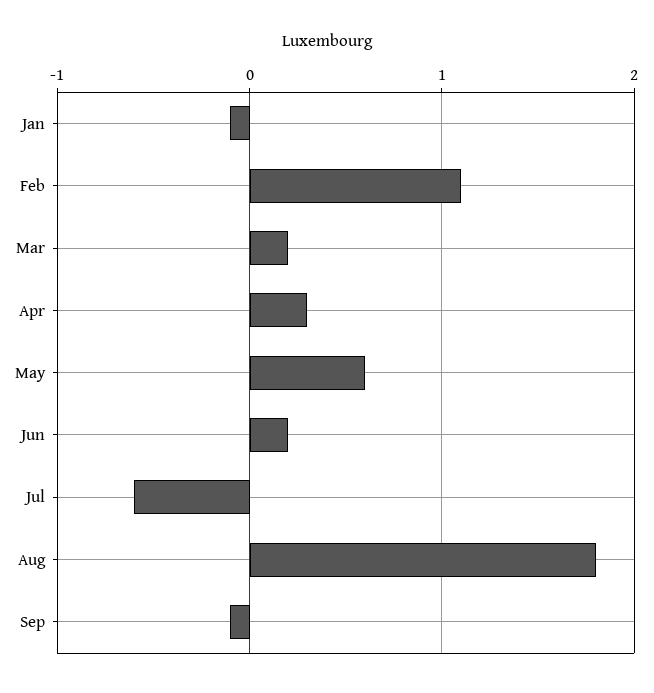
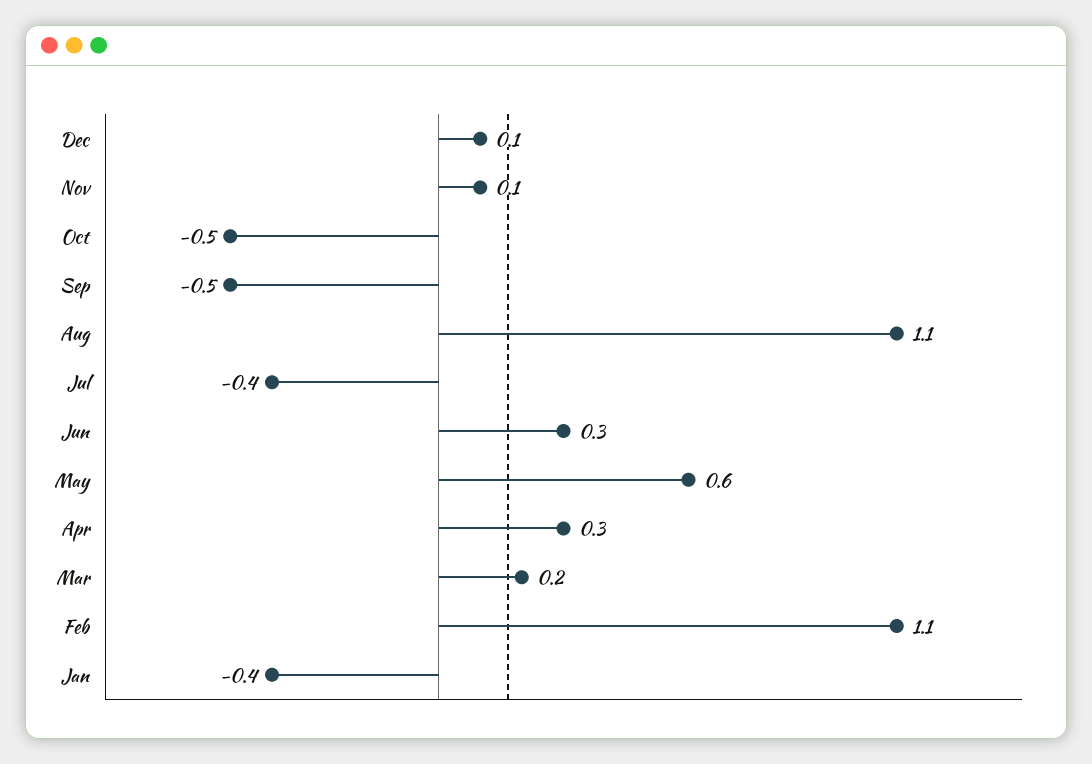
Jan: -0.1 -> -0.4
Jun: 0.2 -> 0.3
Jul: -0.6 -> -0.4
Aug: 1.8 -> 1.1
Sep: -0.1 -> -0.5
Dec: none -> 0.1
Nov: none -> 0.1
Oct: none -> -0.5

